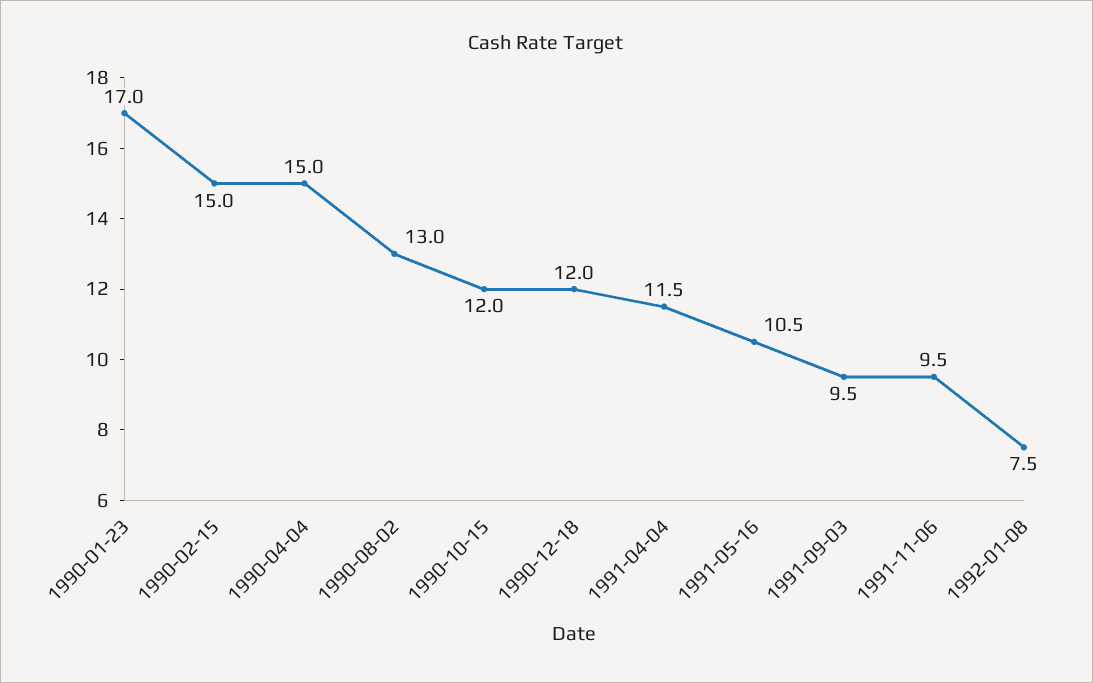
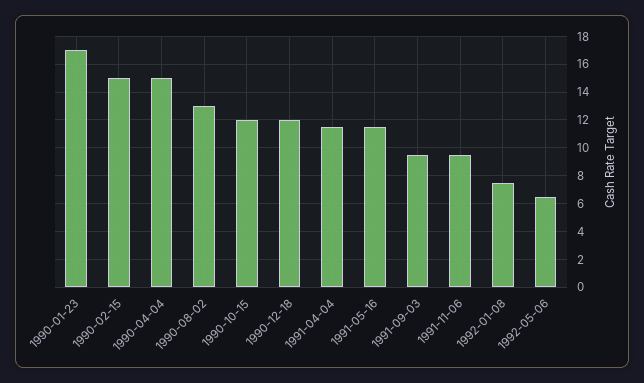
1991-05-16: 10.5 -> 11.5
1992-05-06: none -> 6.5

